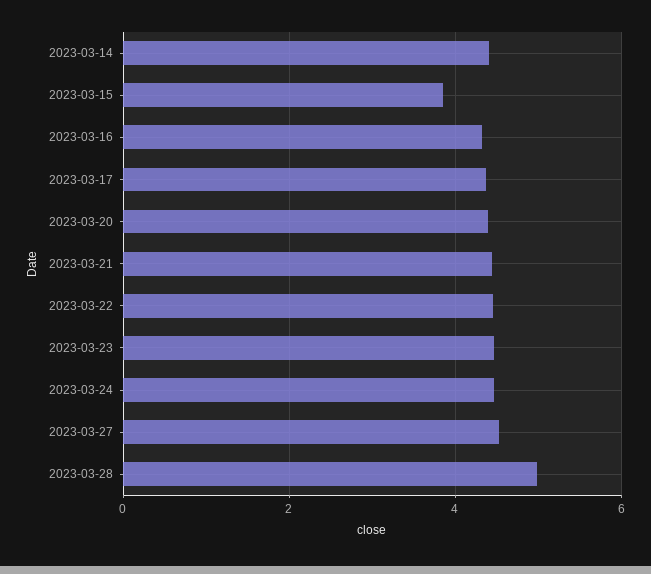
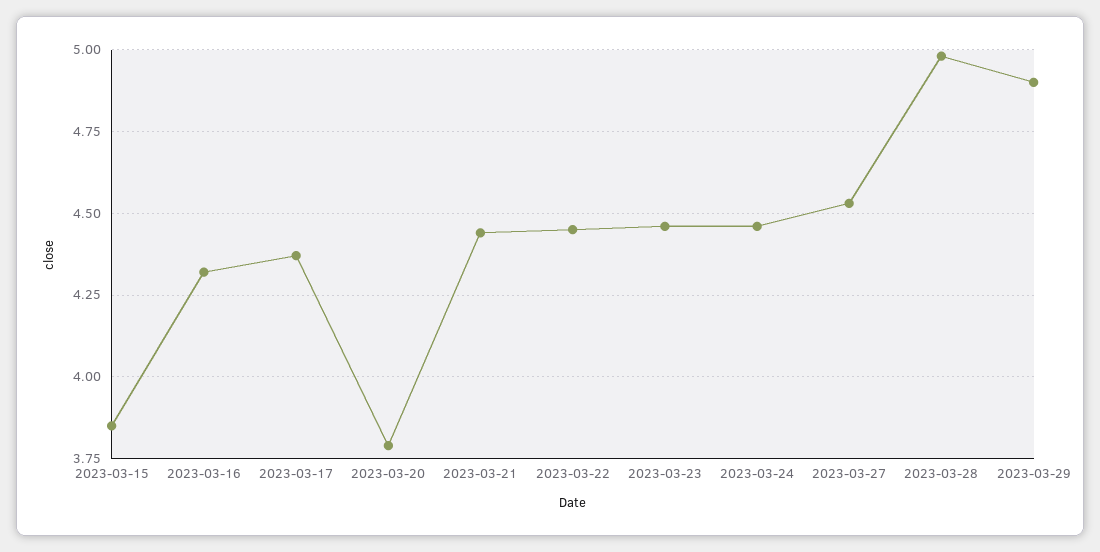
2023-03-14: 4.4 -> none
2023-03-20: 4.4 -> 3.8
2023-03-29: none -> 4.9

